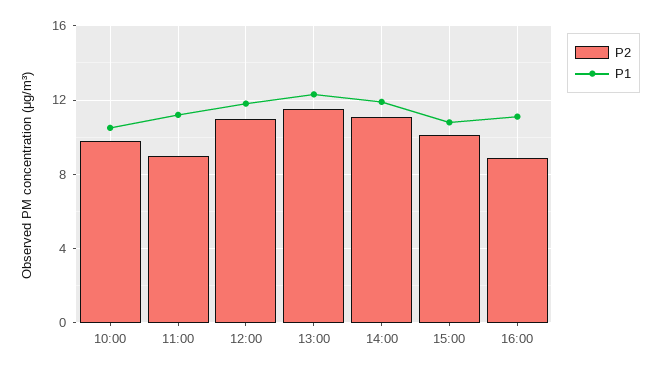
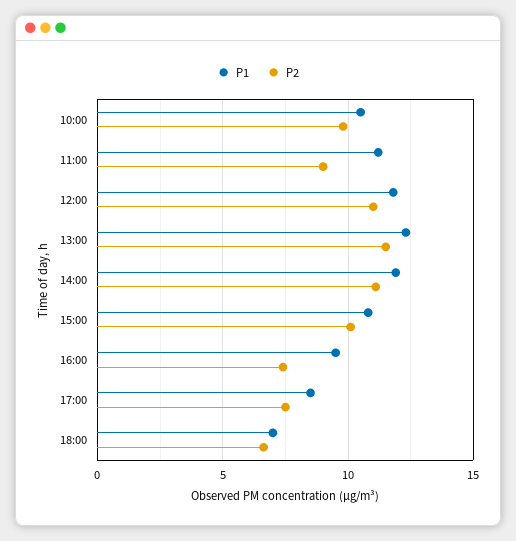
P2, 16:00: 9 -> 7.5
P1, 16:00: 11 -> 9.5
P1, 17:00: none -> 8.5
P2, 17:00: none -> 7.5
P1, 18:00: none -> 7
P2, 18:00: none -> 6.5

